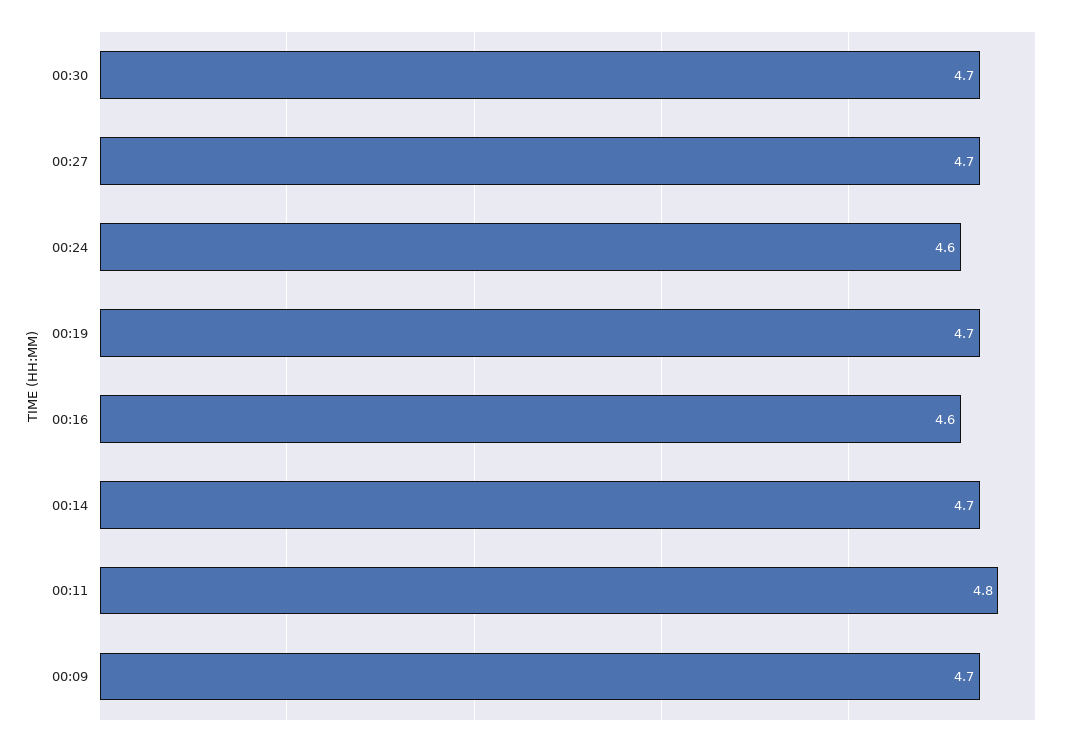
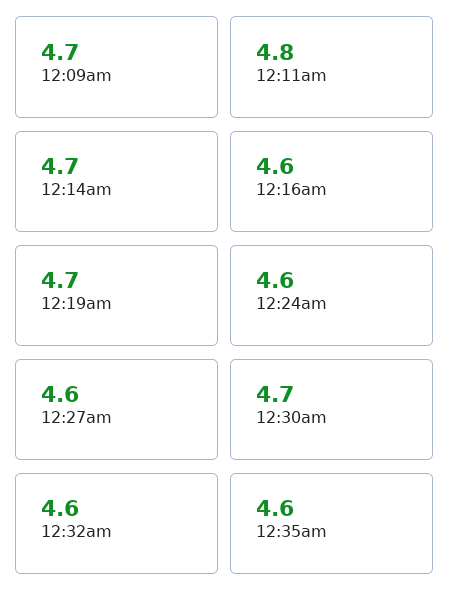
00:27: 4.7 -> 4.6
12:32am: none -> 4.6
12:35am: none -> 4.6

